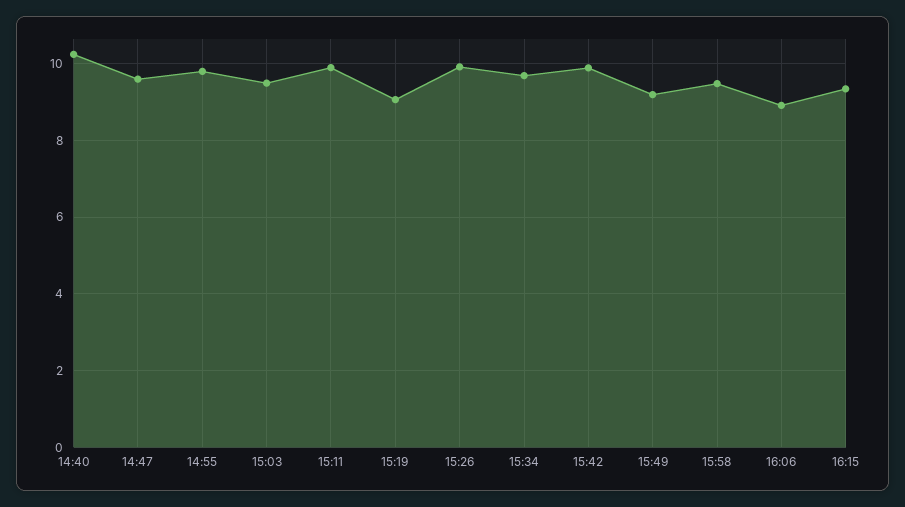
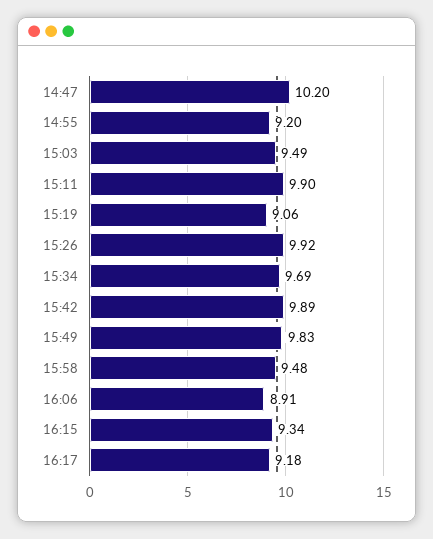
14:40: 10.2 -> none
14:47: 9.6 -> 10.2
14:55: 9.8 -> 9.2
15:49: 9.2 -> 9.83
16:17: none -> 9.18

